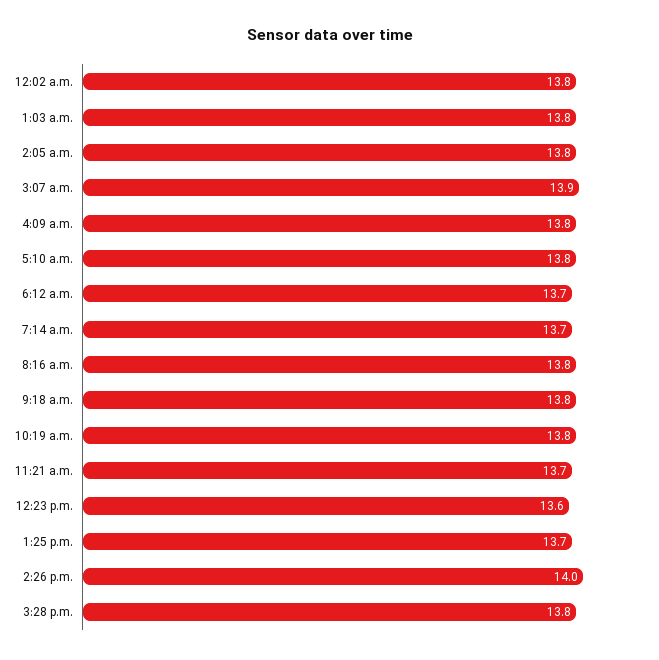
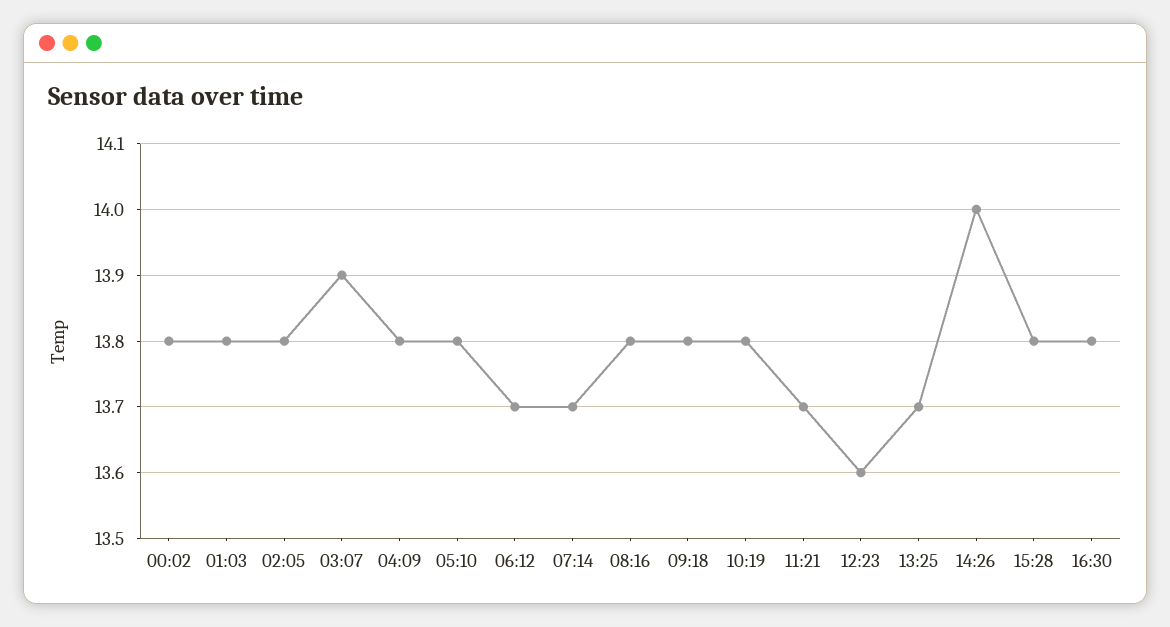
16:30: none -> 13.8

